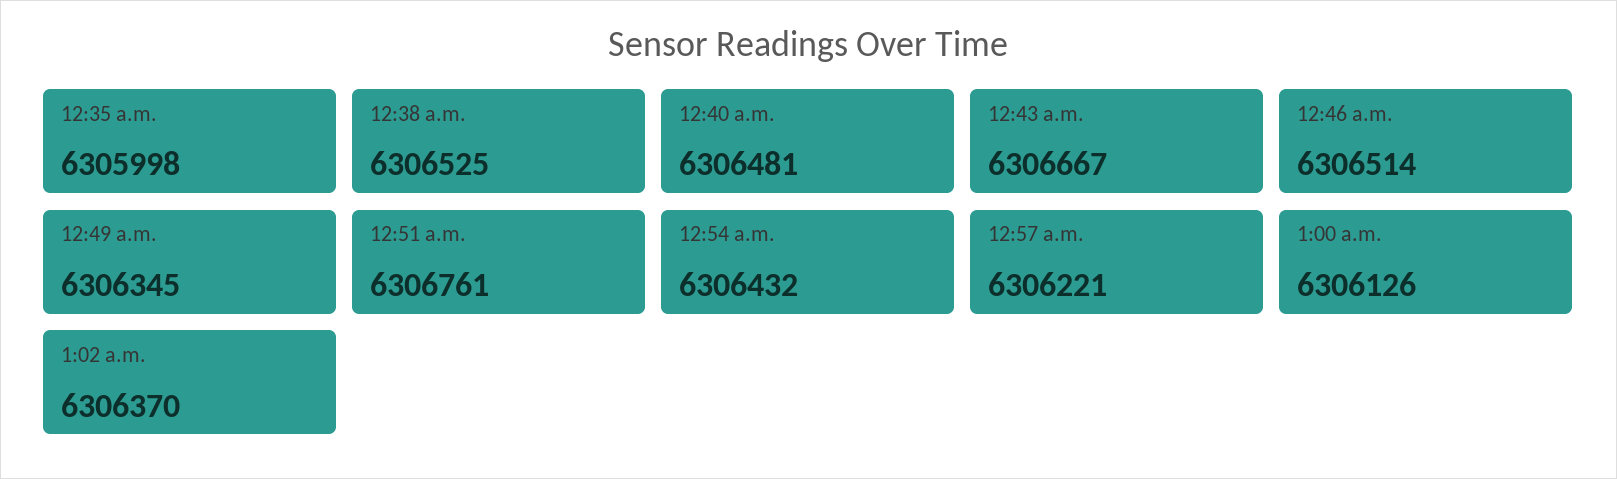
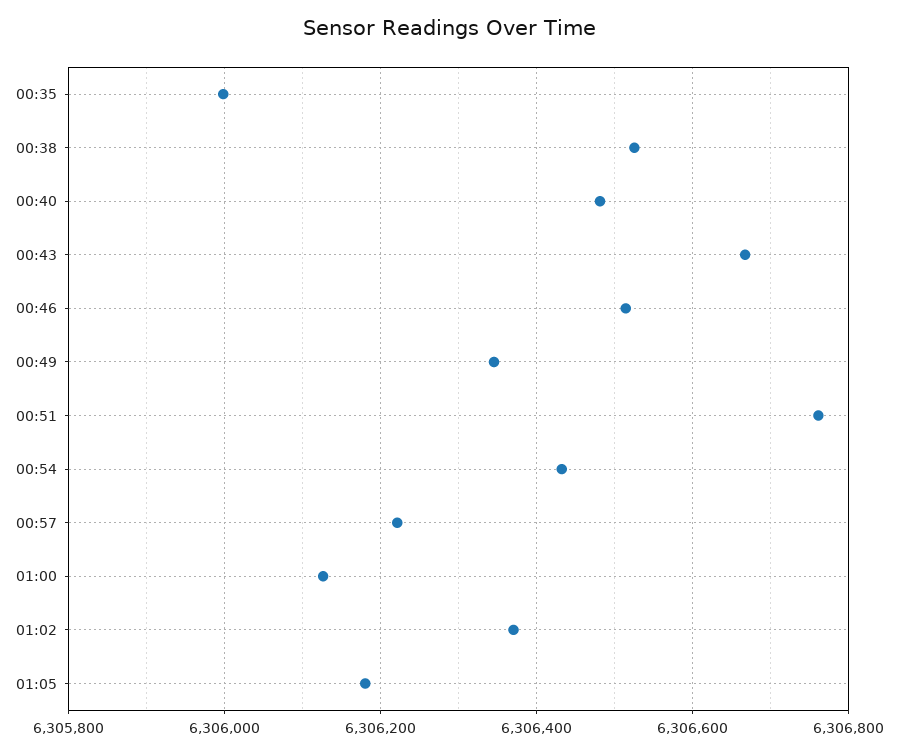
01:05: none -> 6306180

